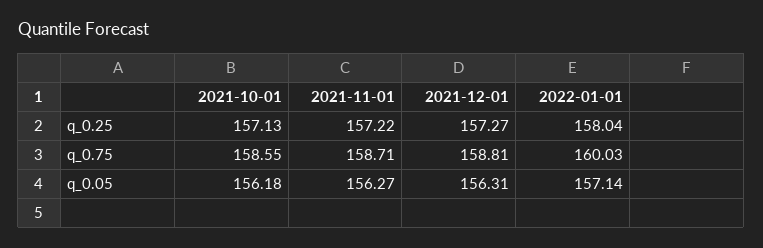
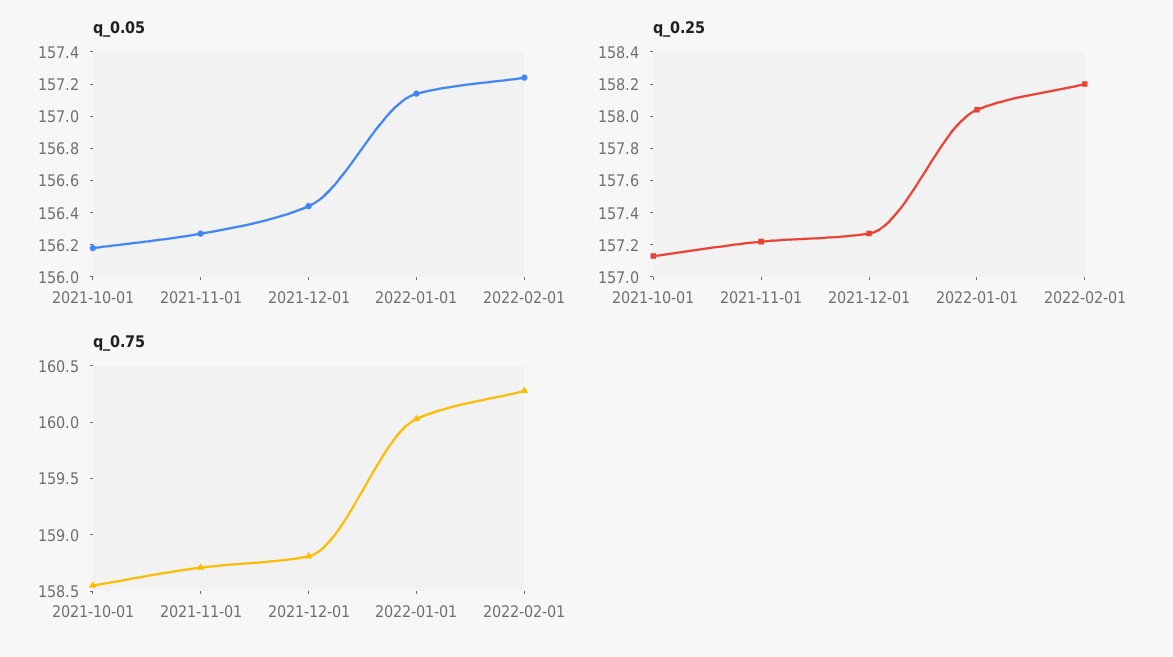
q_0.05, 2021-12-01: 156.31 -> 156.45
q_0.05, 2022-02-01: none -> 157.25
q_0.25, 2022-02-01: none -> 158.2
q_0.75, 2022-02-01: none -> 160.3

